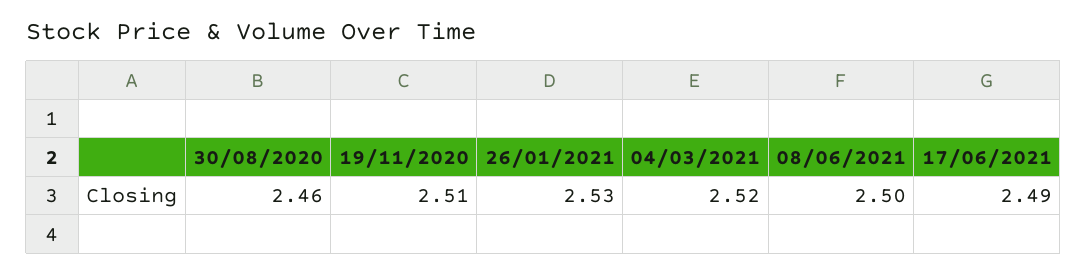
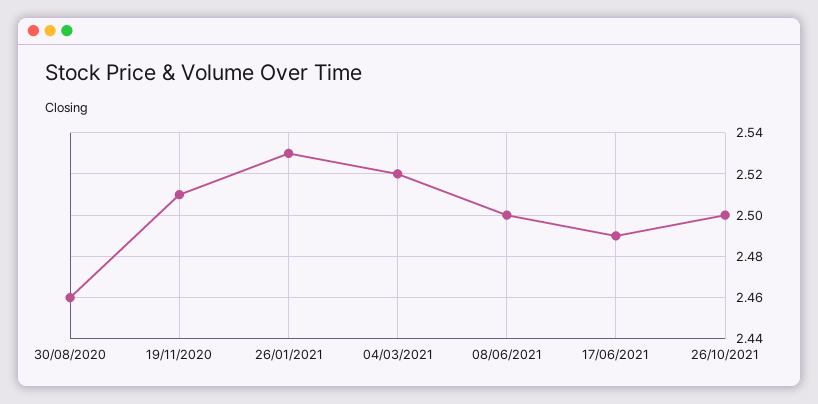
26/10/2021: none -> 2.5

